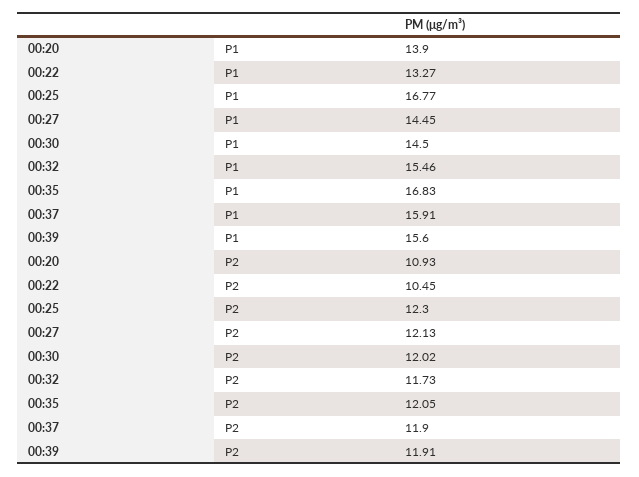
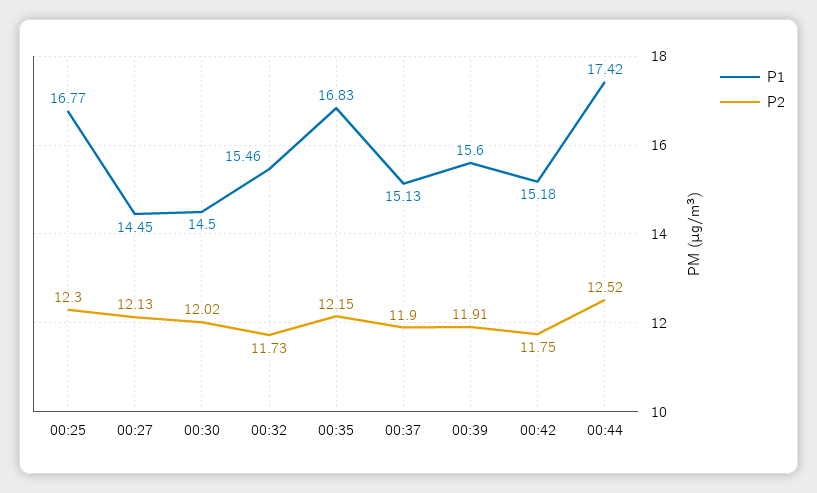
P1, 00:20: 13.9 -> none
P1, 00:22: 13.27 -> none
P1, 00:37: 15.91 -> 15.13
P2, 00:20: 10.93 -> none
P2, 00:22: 10.45 -> none
P2, 00:35: 12.05 -> 12.15
P1, 00:42: none -> 15.18
P2, 00:42: none -> 11.75
P1, 00:44: none -> 17.42
P2, 00:44: none -> 12.52

